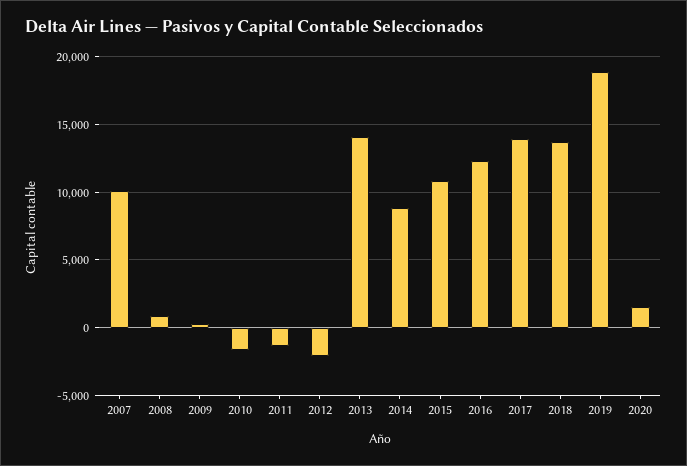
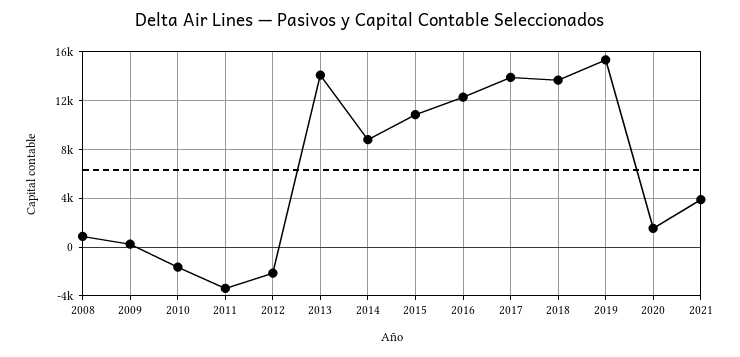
2007: 10000 -> none
2011: -1500 -> -3500
2019: 19000 -> 15500
2021: none -> 4000

